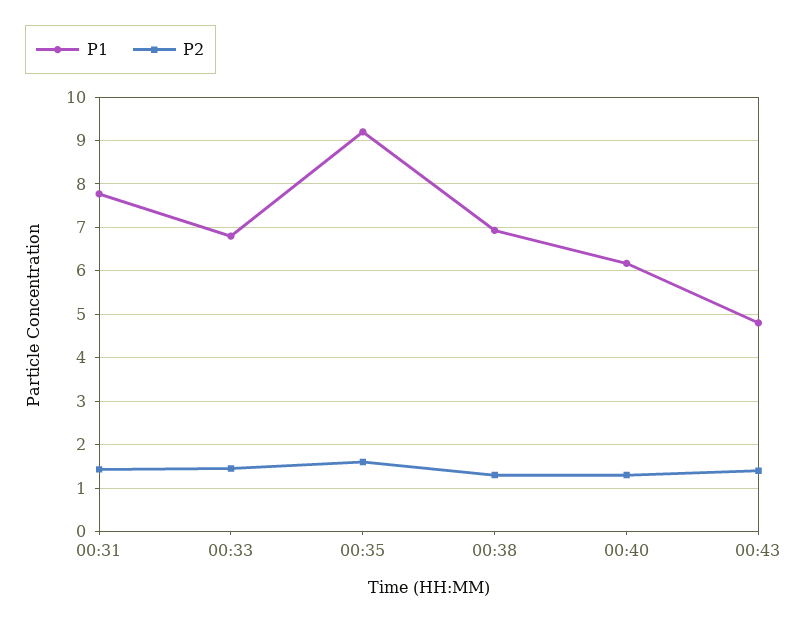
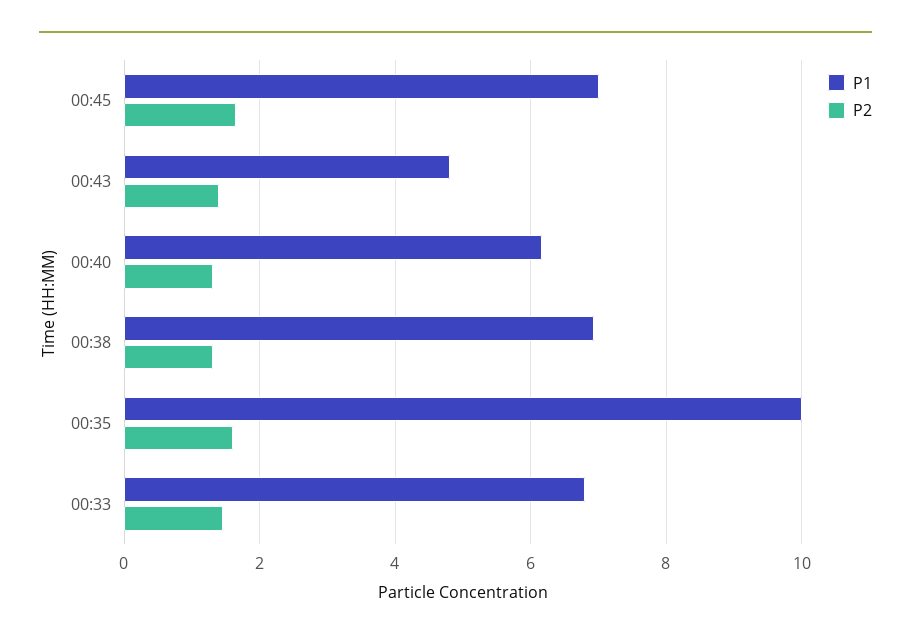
P1, 00:31: 7.8 -> none
P2, 00:31: 1.4 -> none
P1, 00:35: 9.2 -> 10
P1, 00:45: none -> 7
P2, 00:45: none -> 1.6

